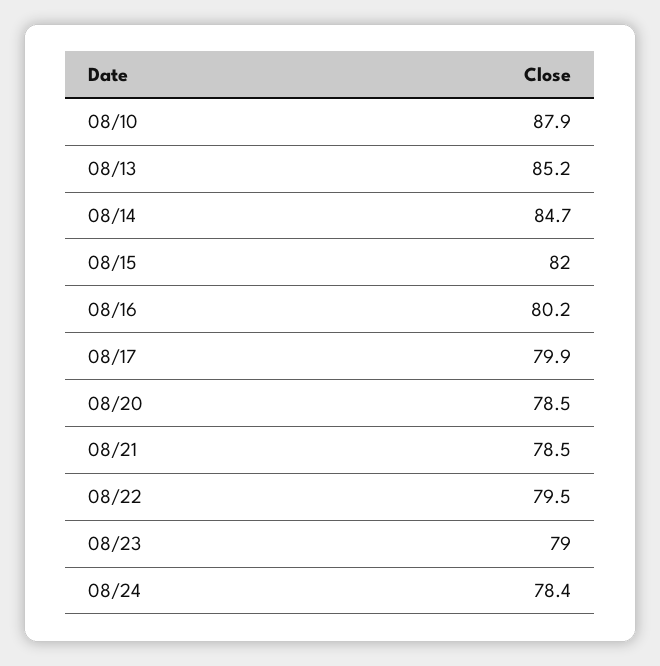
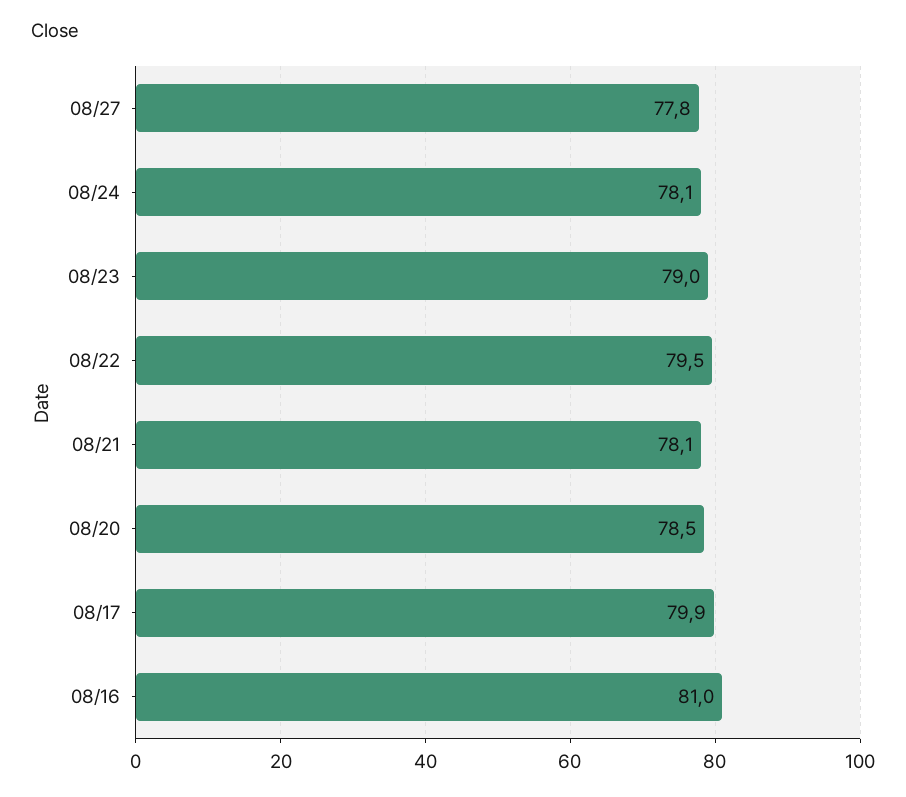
08/10: 87.9 -> none
08/13: 85.2 -> none
08/14: 84.7 -> none
08/15: 82 -> none
08/16: 80.2 -> 81
08/21: 78.5 -> 78.1
08/24: 78.4 -> 78.1
08/27: none -> 77.8

